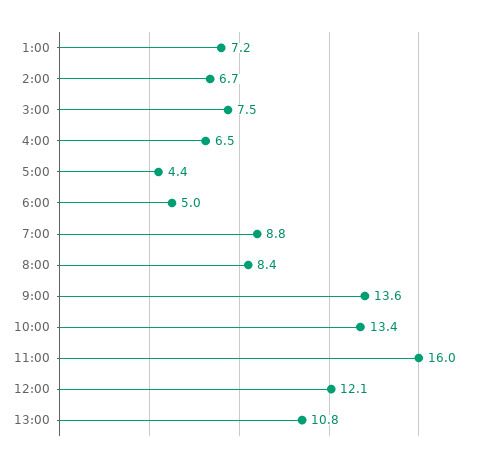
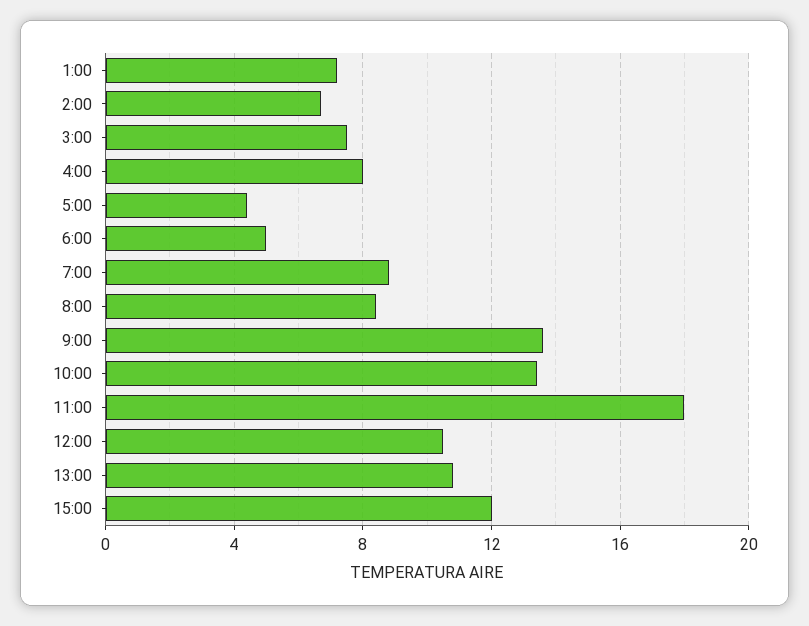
4:00: 6.5 -> 8
11:00: 16 -> 18
12:00: 12.1 -> 10.5
15:00: none -> 12

